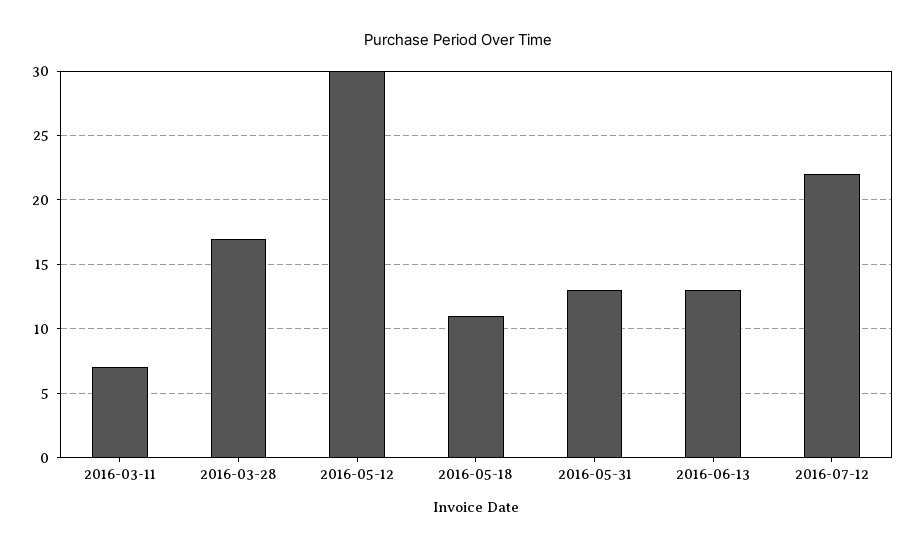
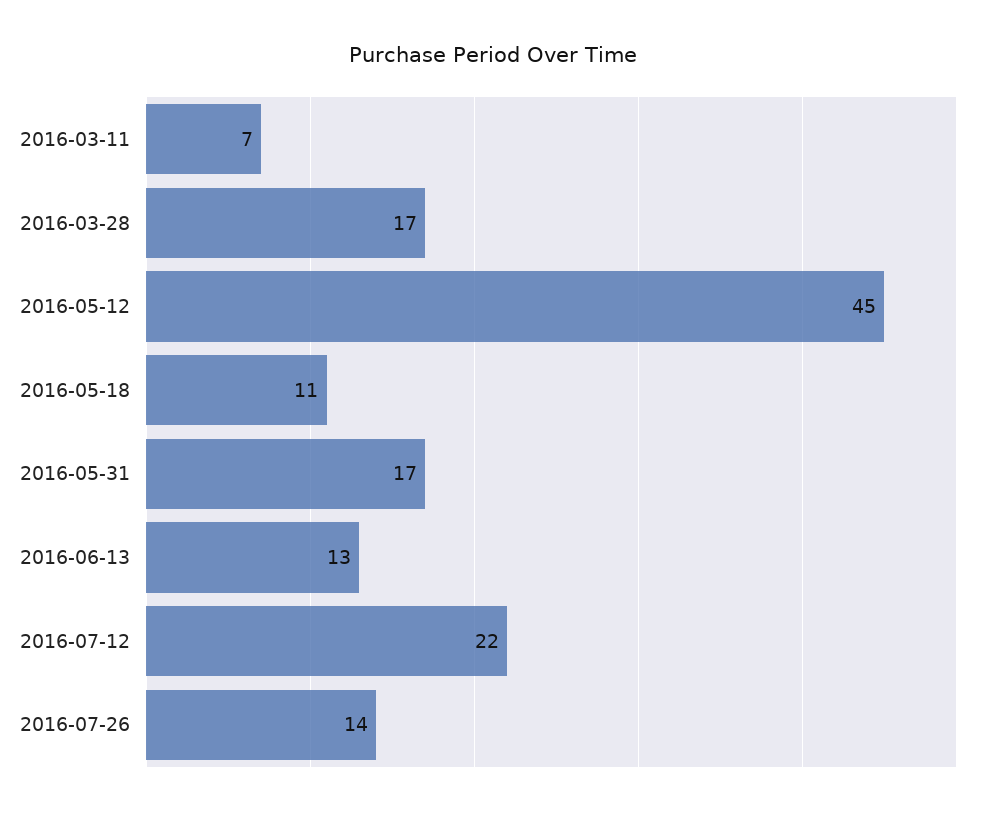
2016-05-12: 30 -> 45
2016-05-31: 13 -> 17
2016-07-26: none -> 14

